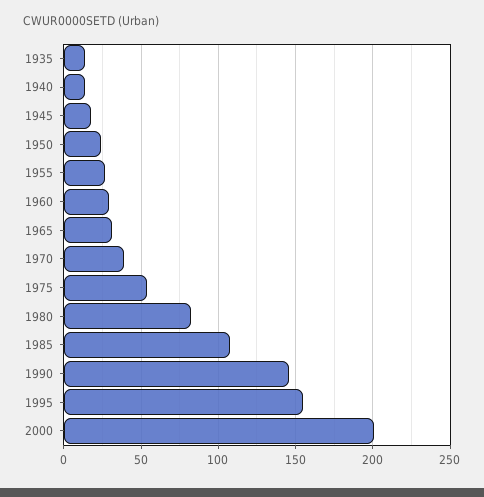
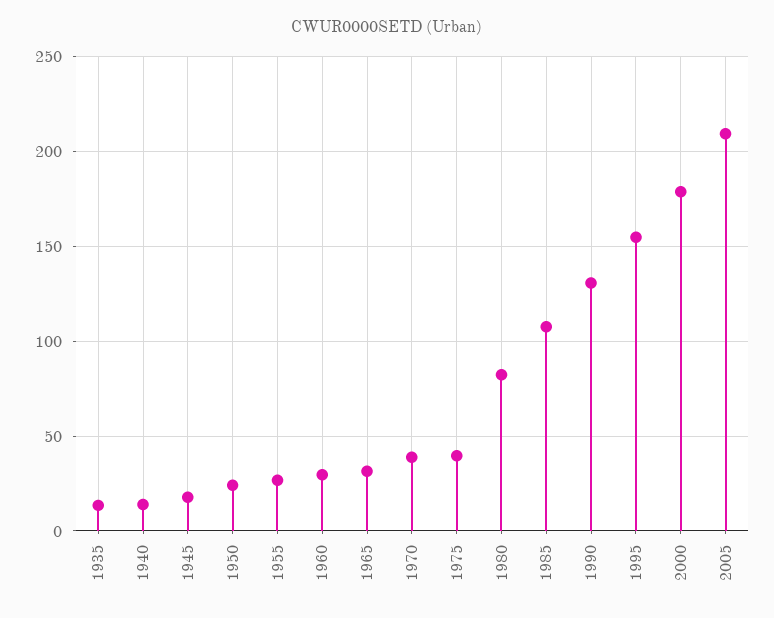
1975: 55 -> 40
1990: 145 -> 130
2000: 200 -> 180
2005: none -> 210

